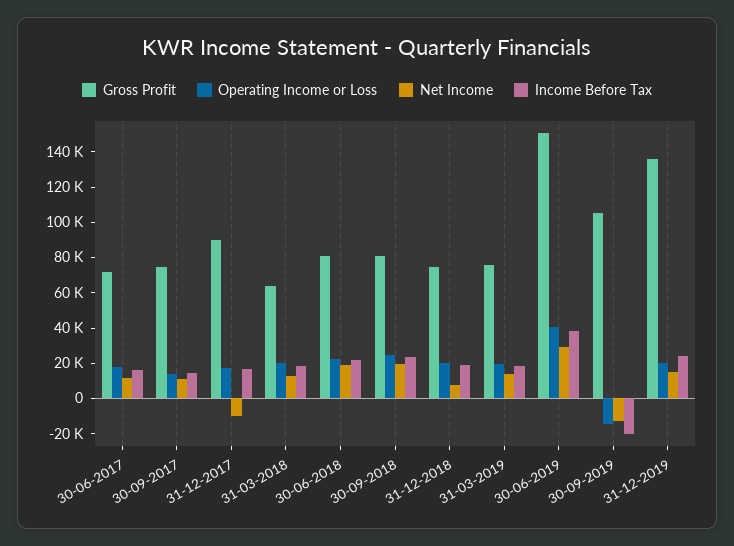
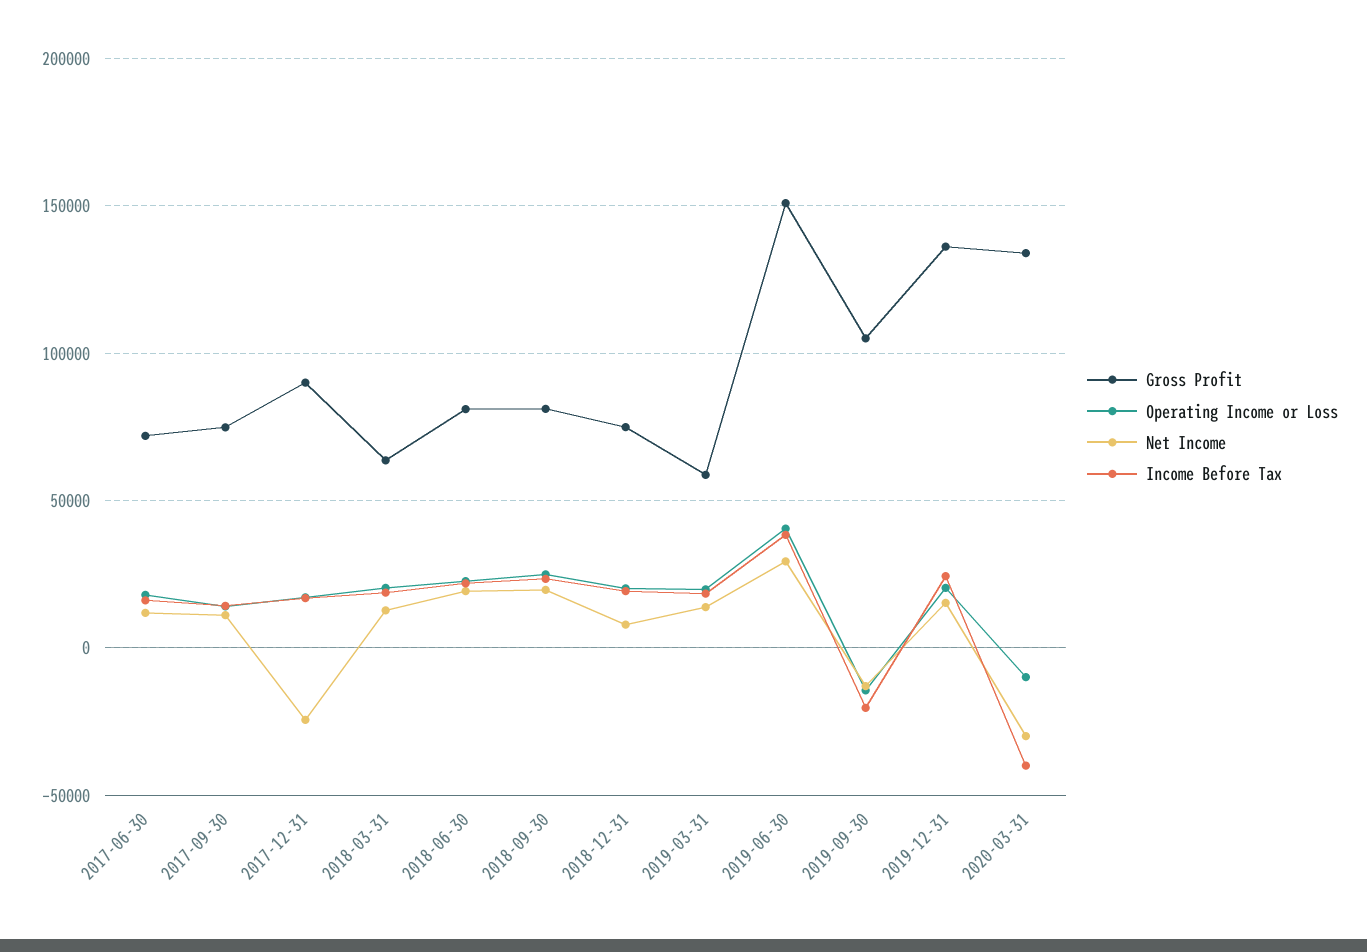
Net Income, 31-12-2017: -10000 -> -25000
Gross Profit, 31-03-2019: 75000 -> 60000
Gross Profit, 2020-03-31: none -> 135000
Operating Income or Loss, 2020-03-31: none -> -10000
Net Income, 2020-03-31: none -> -30000
Income Before Tax, 2020-03-31: none -> -40000

